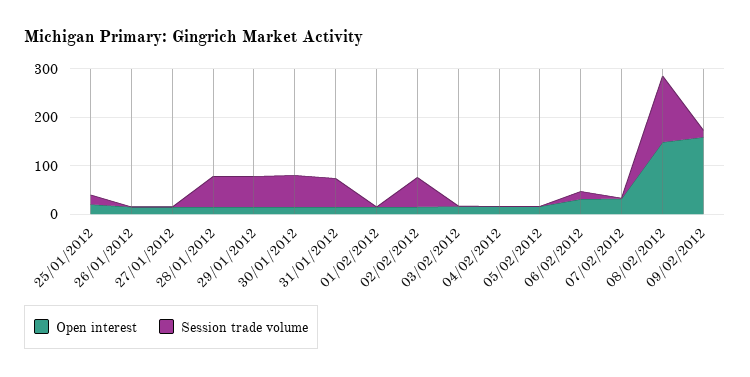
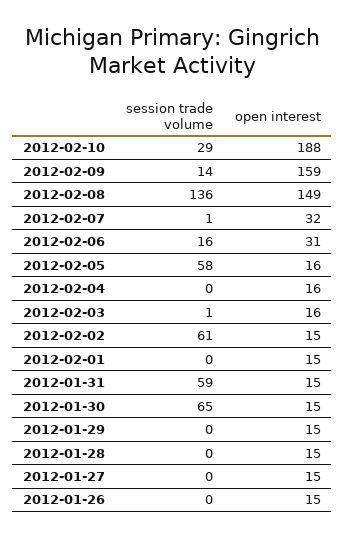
Open interest, 25/01/2012: 20 -> none
Session trade volume, 25/01/2012: 20 -> none
Session trade volume, 28/01/2012: 60 -> 0
Session trade volume, 29/01/2012: 60 -> 0
Session trade volume, 05/02/2012: 0 -> 58
Session trade volume, 2012-02-10: none -> 29
Open interest, 2012-02-10: none -> 188

